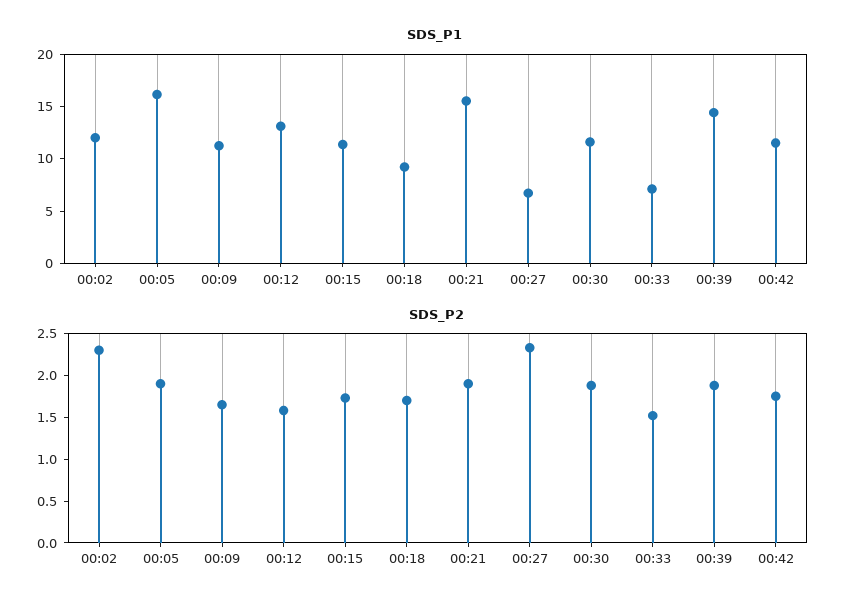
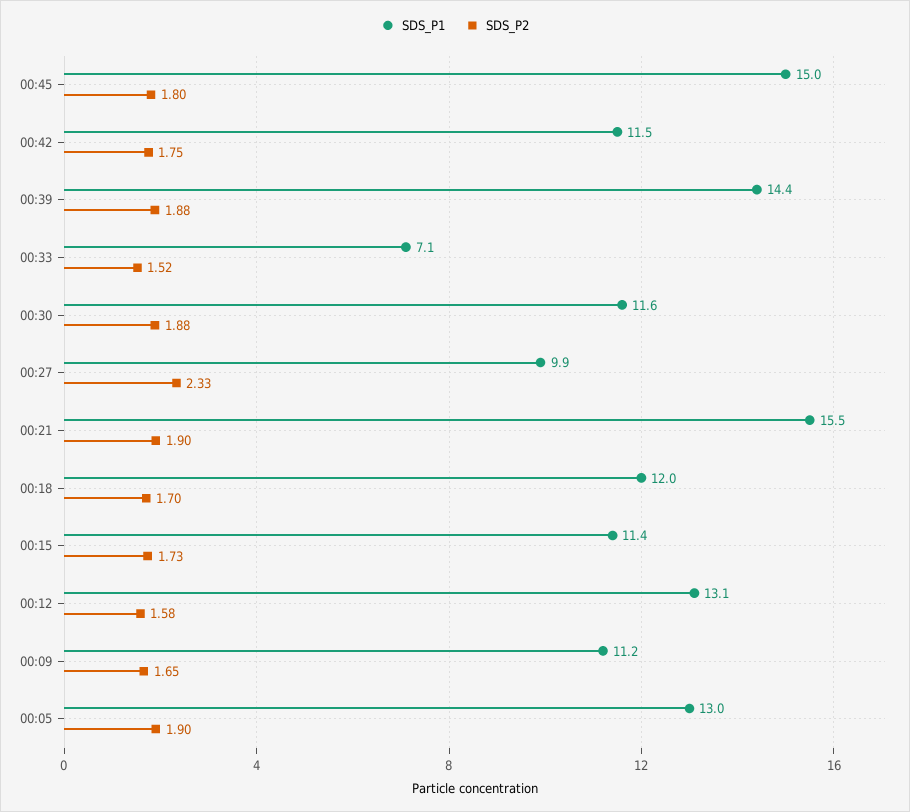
SDS_P1, 00:02: 12 -> none
SDS_P1, 00:05: 16 -> 13
SDS_P1, 00:18: 9 -> 12
SDS_P1, 00:27: 7 -> 9.9
SDS_P2, 00:02: 2.3 -> none
SDS_P1, 00:45: none -> 15
SDS_P2, 00:45: none -> 1.8

